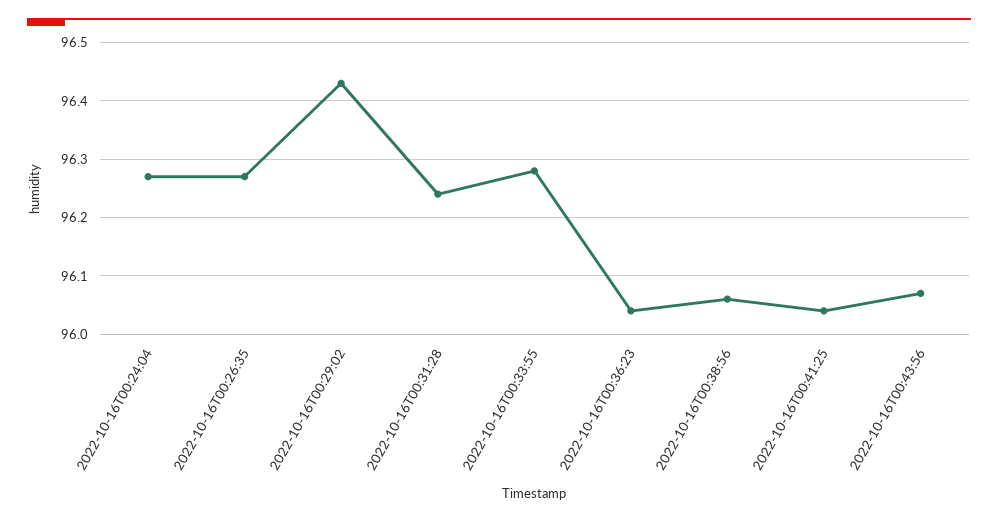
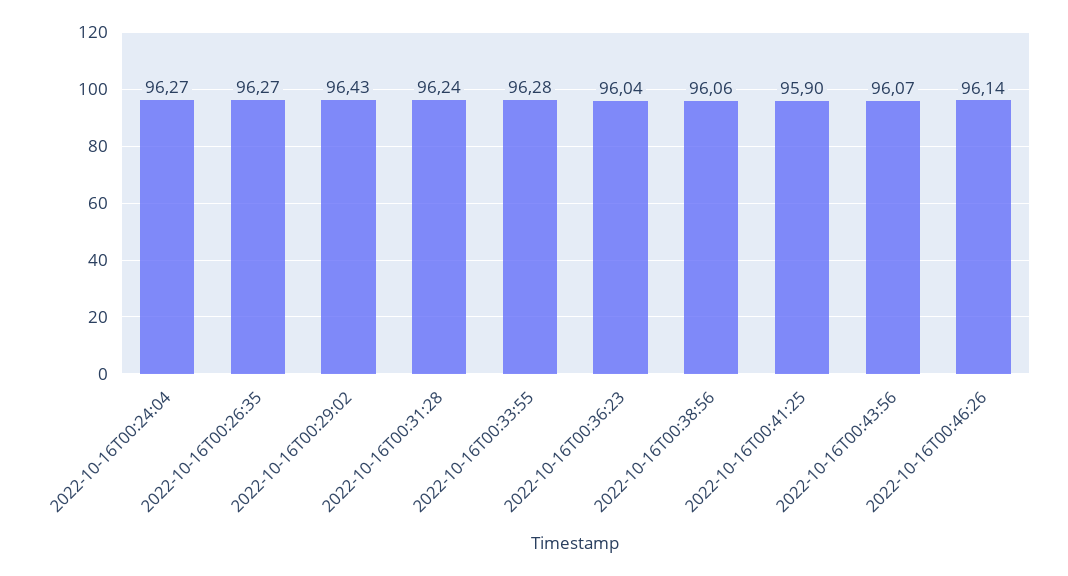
2022-10-16T00:41:25: 96.05 -> 95.9
2022-10-16T00:46:26: none -> 96.14

